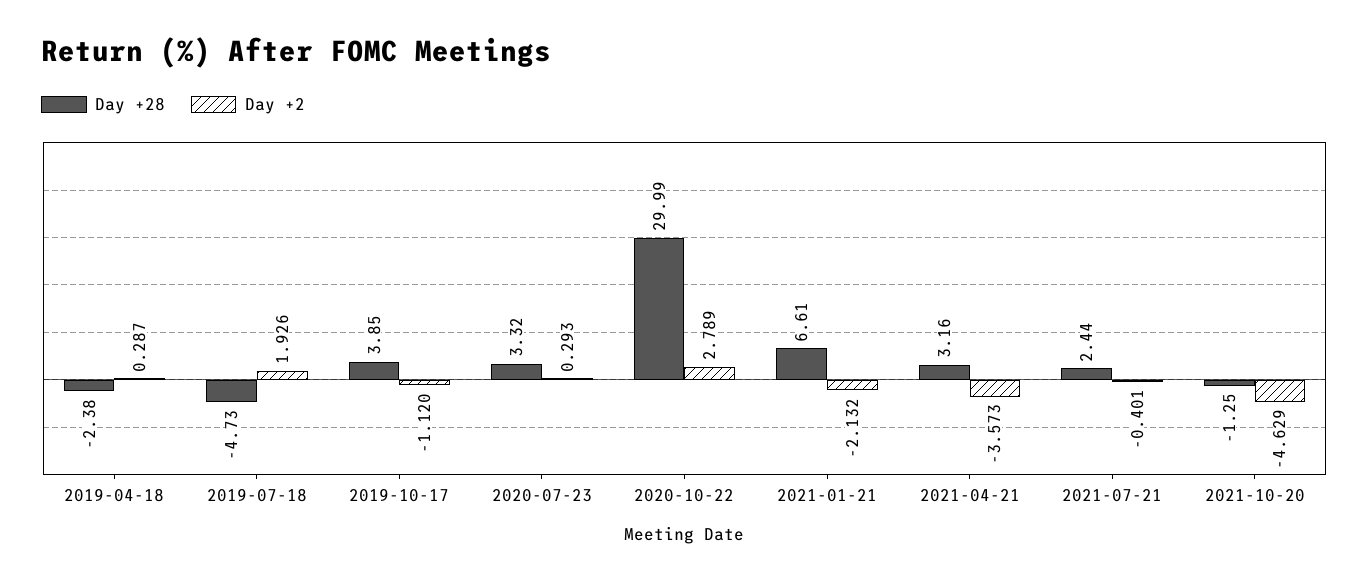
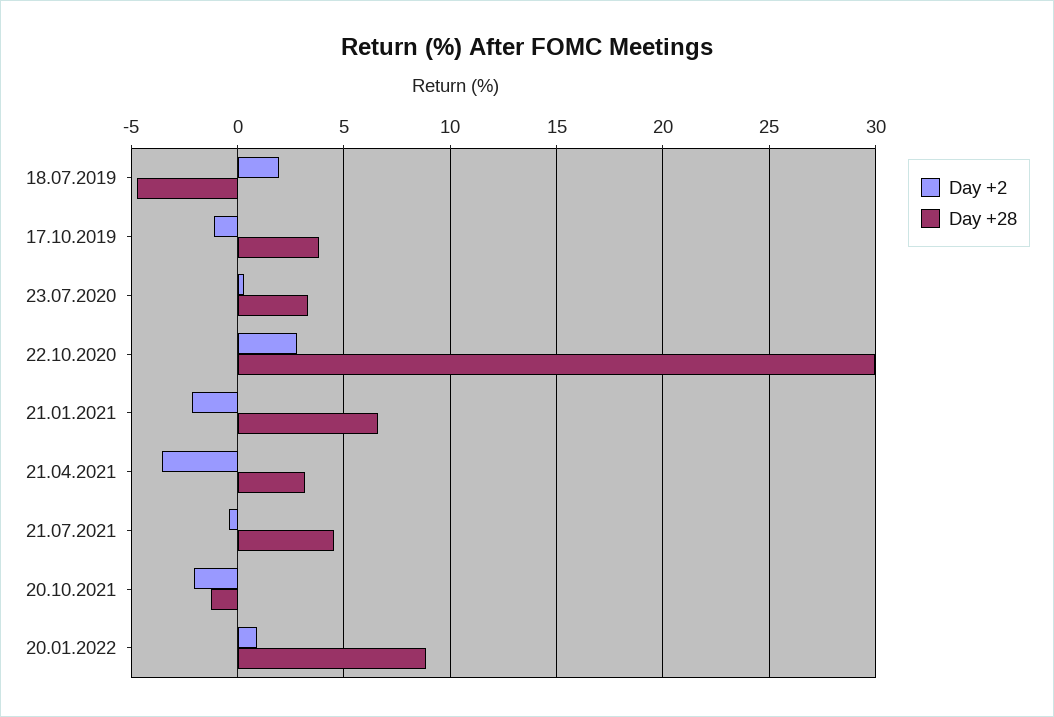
Day +28, 2019-04-18: -2.38 -> none
Day +2, 2019-04-18: 0.287 -> none
Day +28, 2021-07-21: 2.44 -> 4.5
Day +2, 2021-10-20: -4.629 -> -2
Day +2, 20.01.2022: none -> 1
Day +28, 20.01.2022: none -> 9

